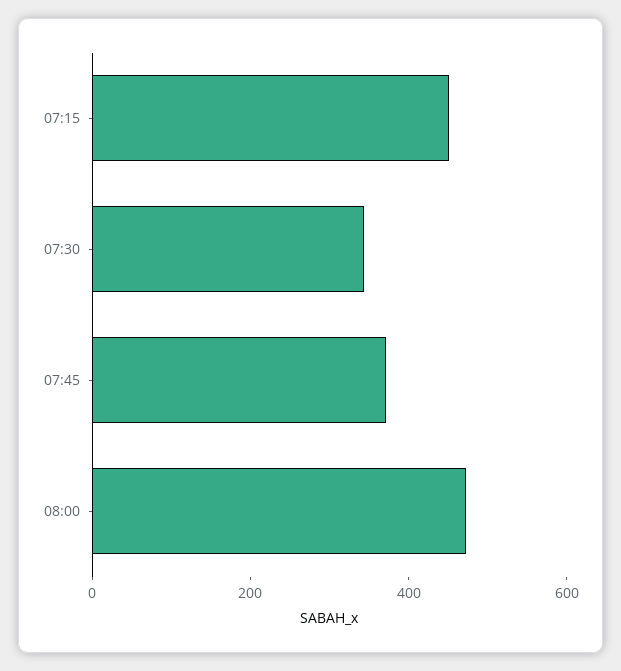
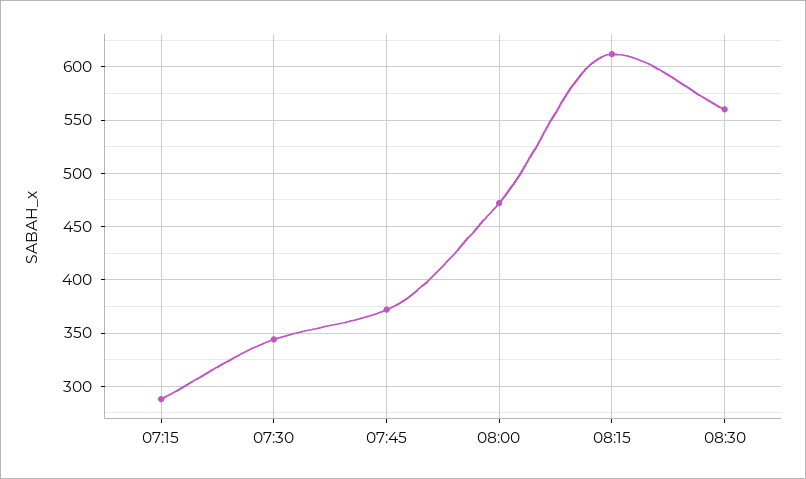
07:15: 450 -> 290
08:15: none -> 610
08:30: none -> 560

